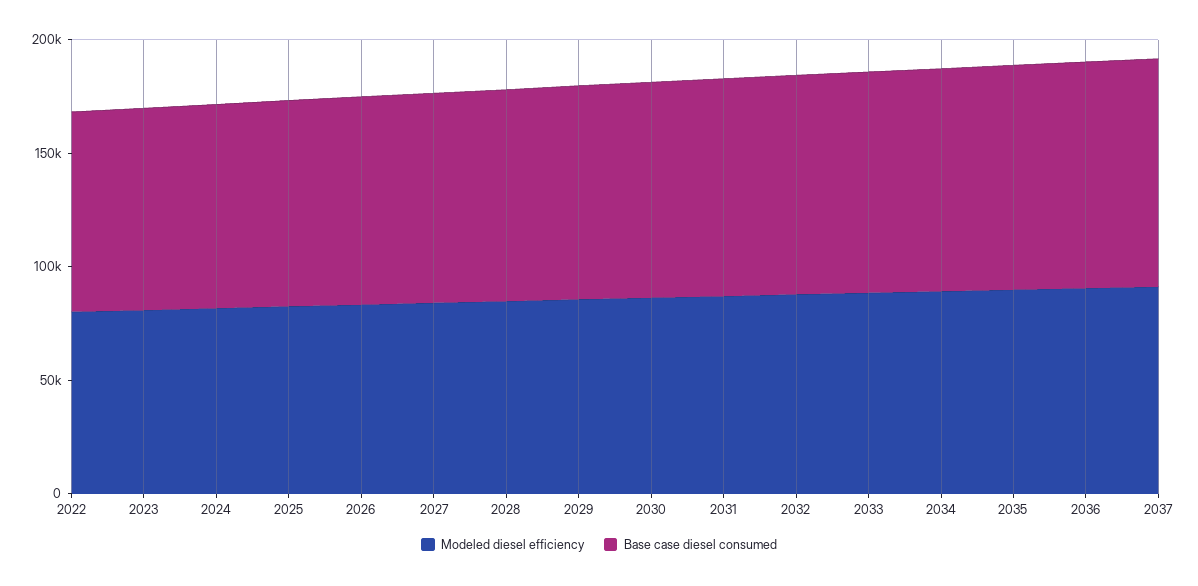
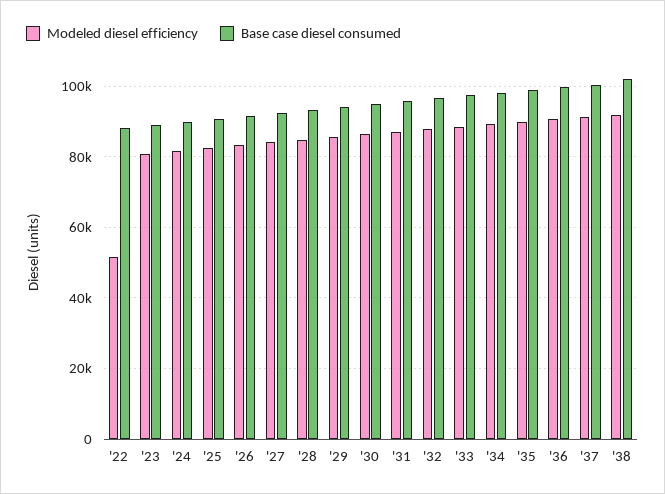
Modeled diesel efficiency, 2022: 80000 -> 52000
Modeled diesel efficiency, '38: none -> 92000
Base case diesel consumed, '38: none -> 102000

